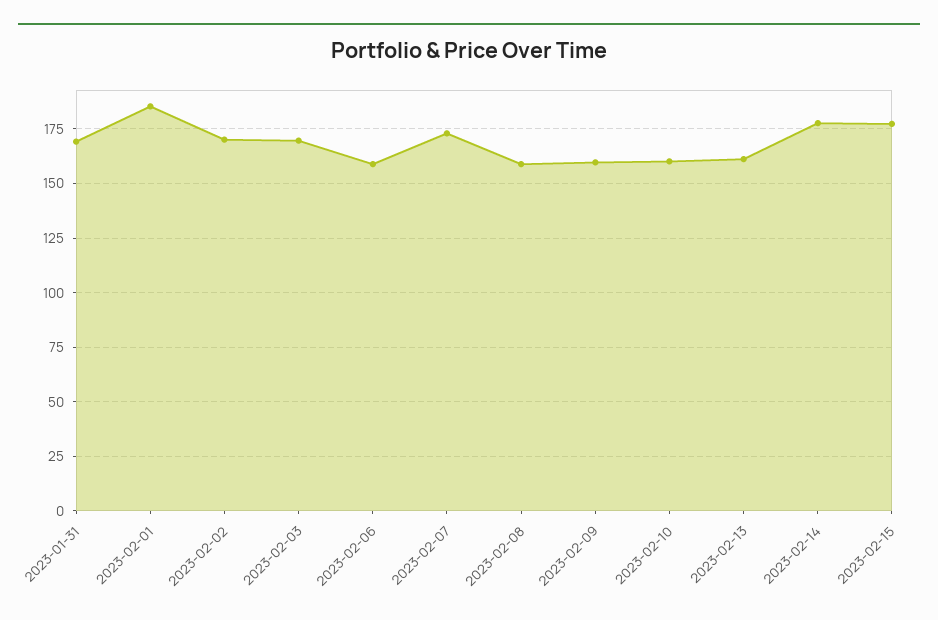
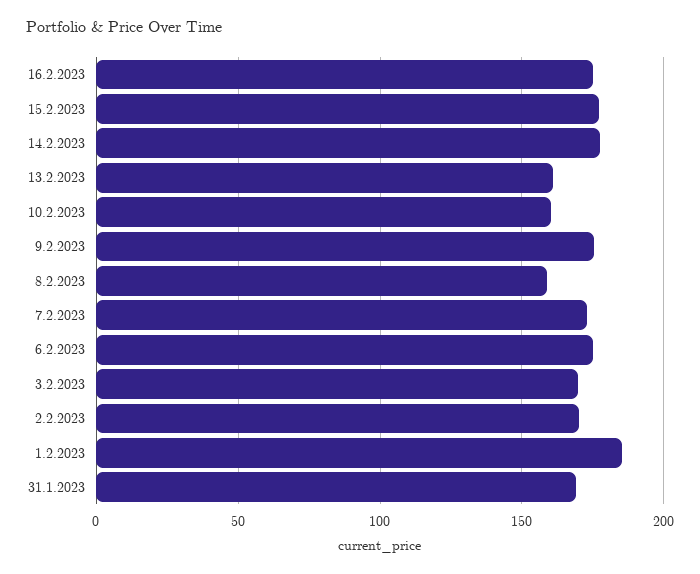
2023-02-06: 160 -> 175
2023-02-09: 160 -> 175
16.2.2023: none -> 175

